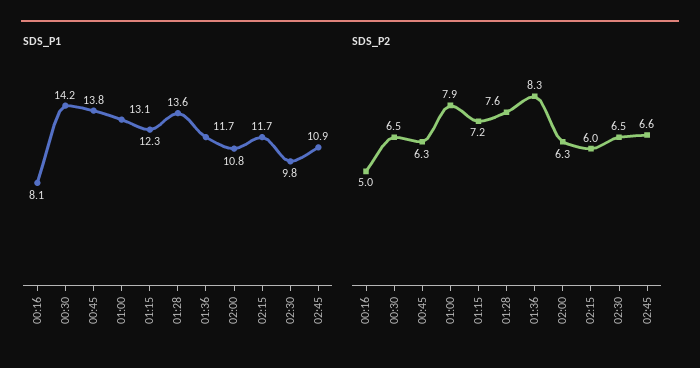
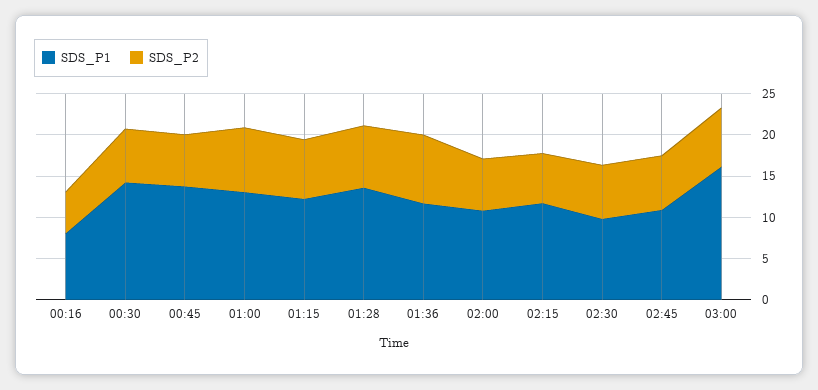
SDS_P1, 03:00: none -> 16
SDS_P2, 03:00: none -> 7

